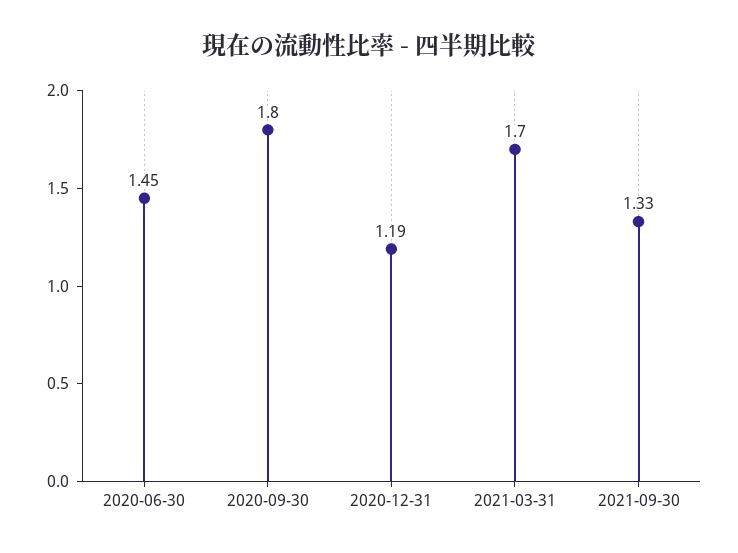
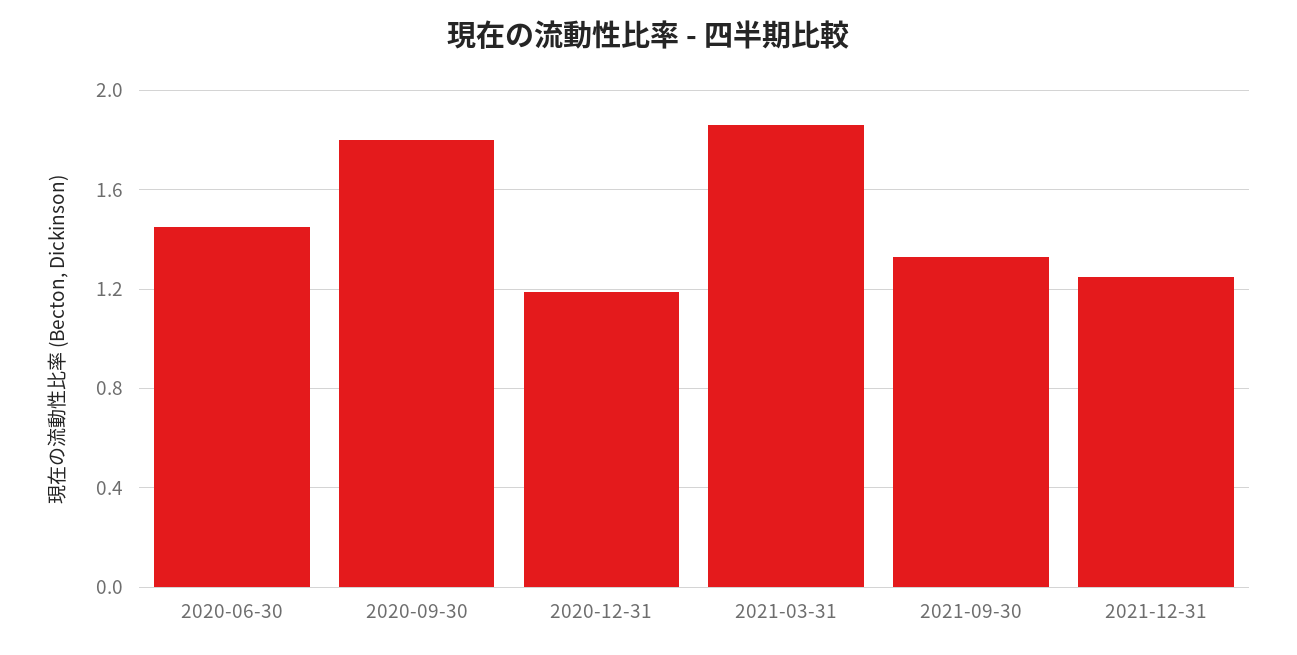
2021-03-31: 1.7 -> 1.85
2021-12-31: none -> 1.25

